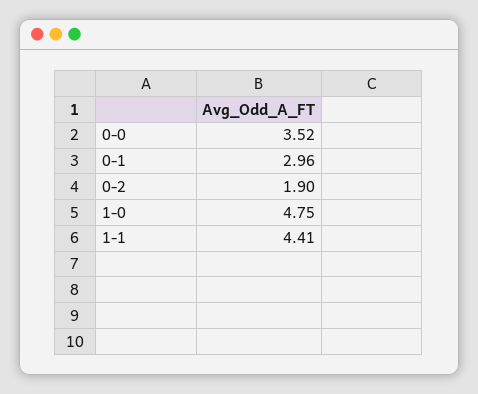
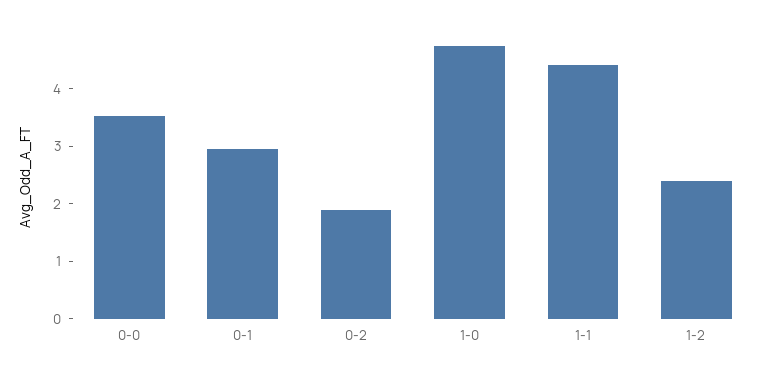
1-2: none -> 2.4

